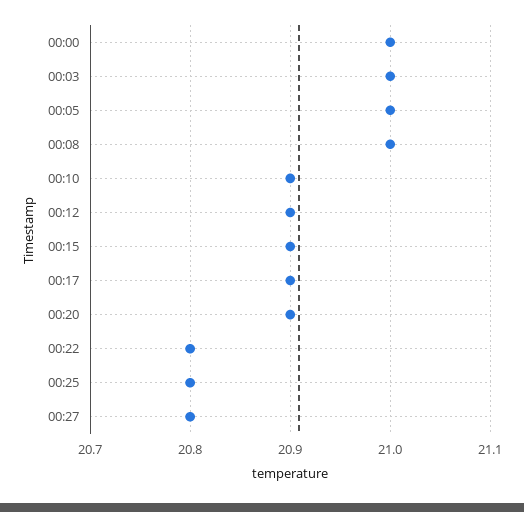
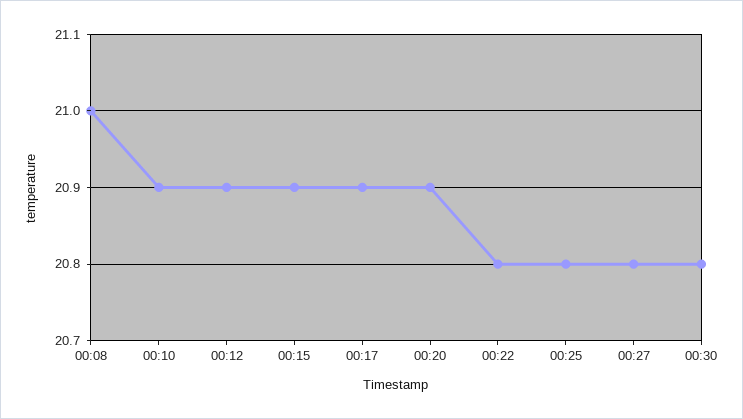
00:00: 21 -> none
00:03: 21 -> none
00:05: 21 -> none
00:30: none -> 20.8

